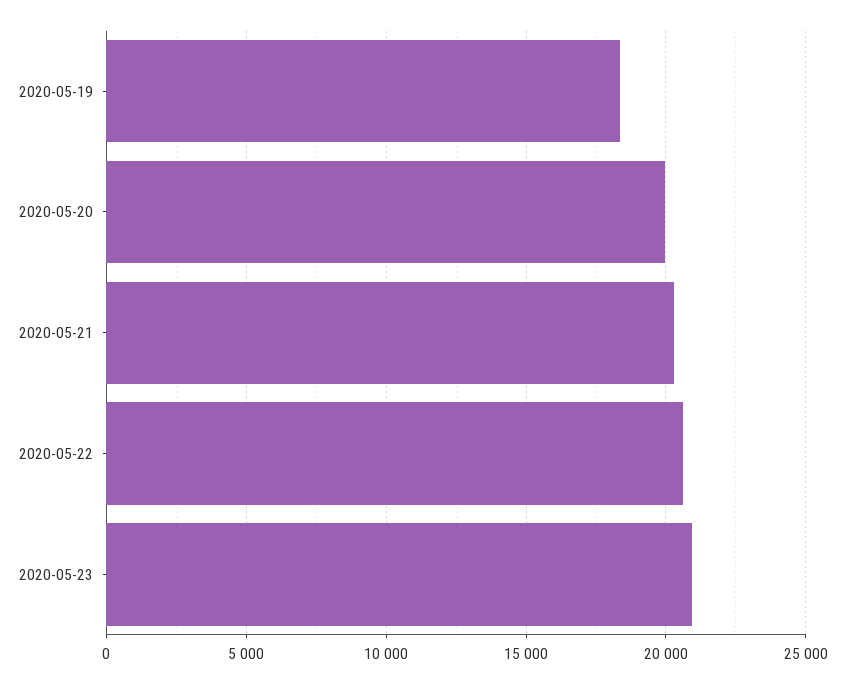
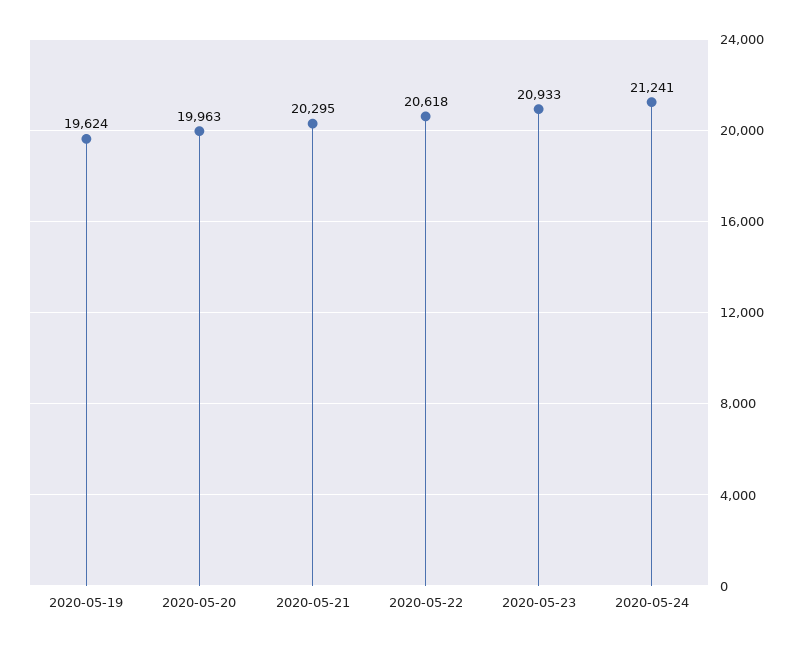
2020-05-19: 18500 -> 19624
2020-05-24: none -> 21241

